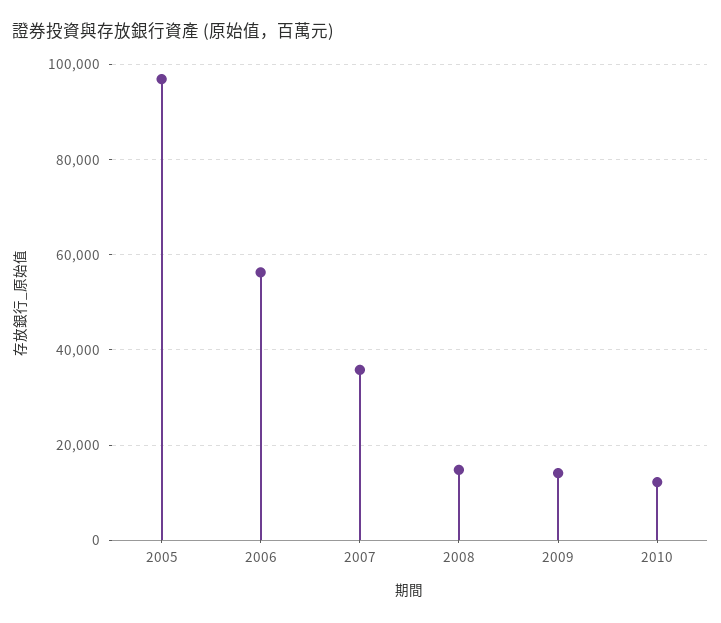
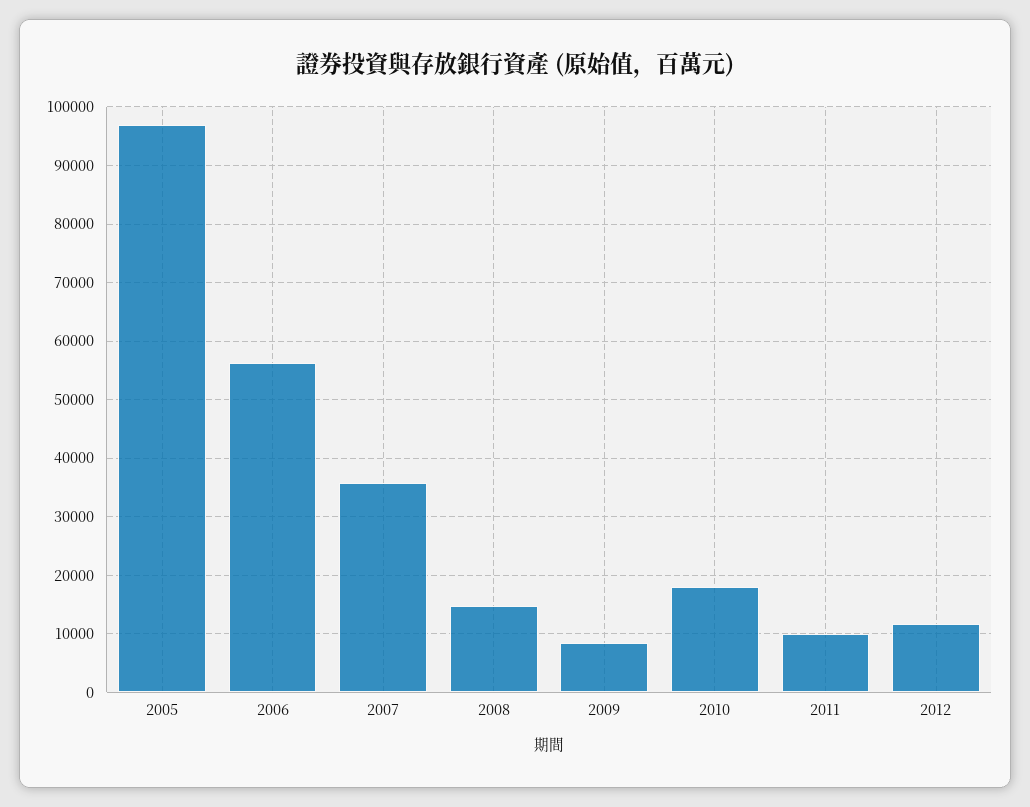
2009: 14000 -> 8000
2010: 12000 -> 18000
2011: none -> 10000
2012: none -> 12000

